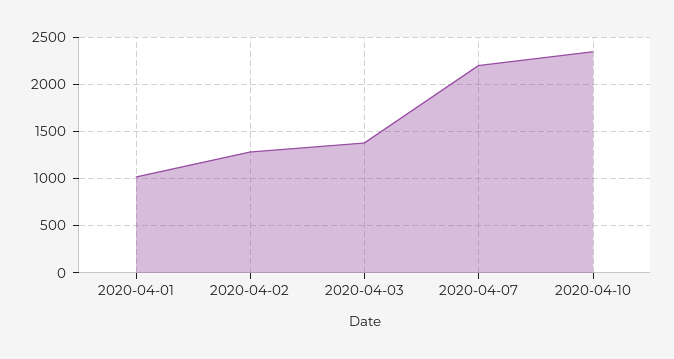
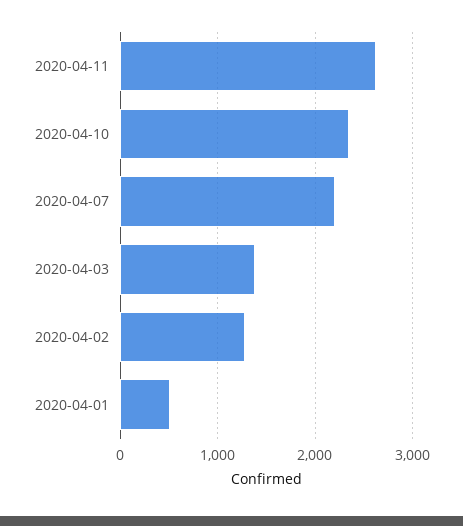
2020-04-01: 1000 -> 500
2020-04-11: none -> 2600

